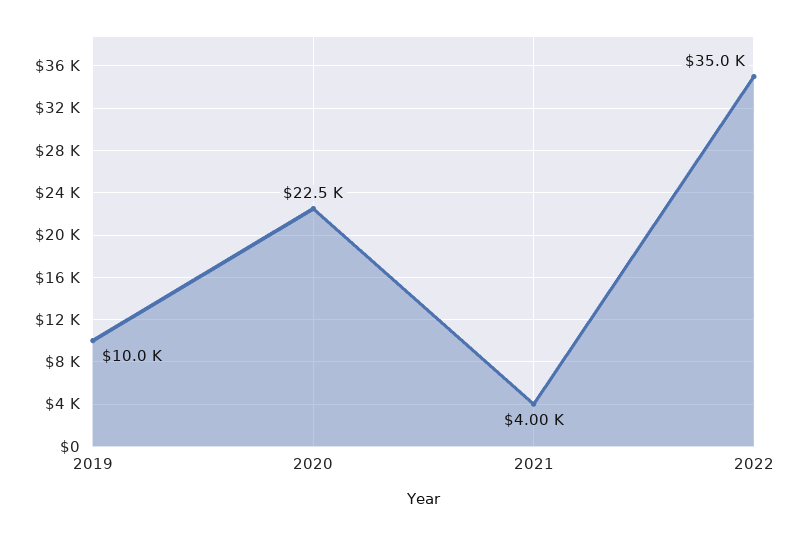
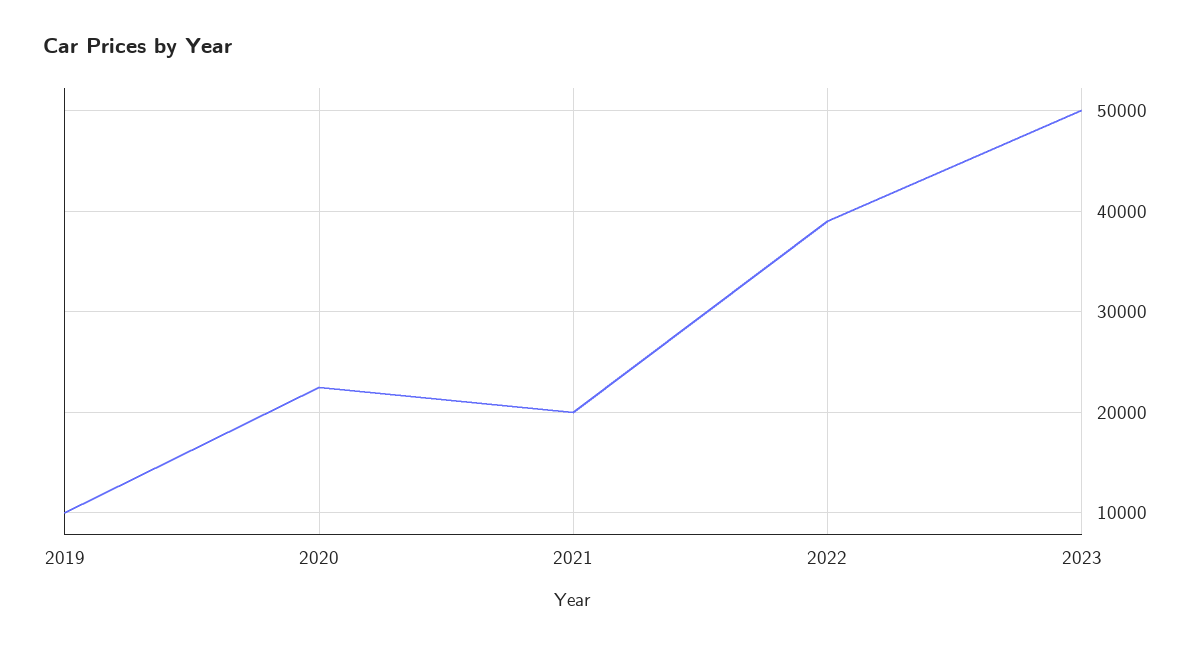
2021: 4000 -> 20000
2022: 35000 -> 39000
2023: none -> 50000

